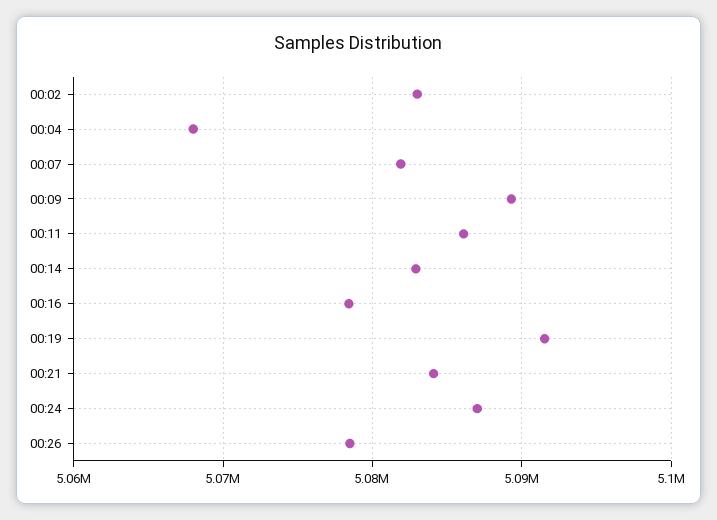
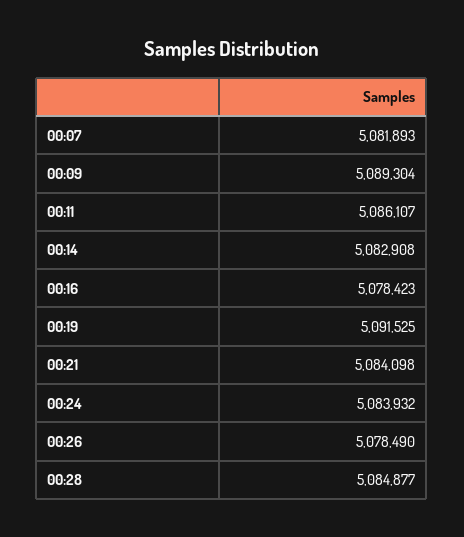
00:02: 5083000 -> none
00:04: 5068000 -> none
00:24: 5087000 -> 5083932
00:28: none -> 5084877

